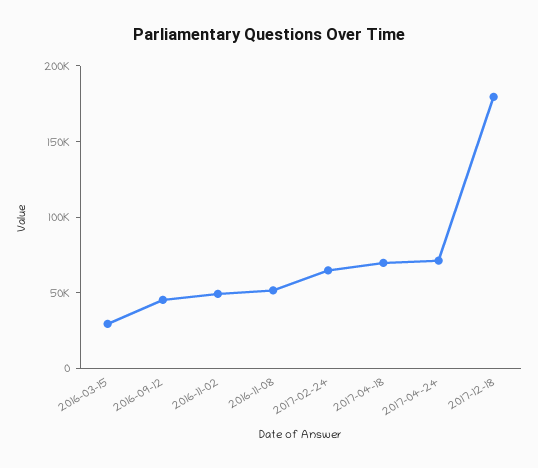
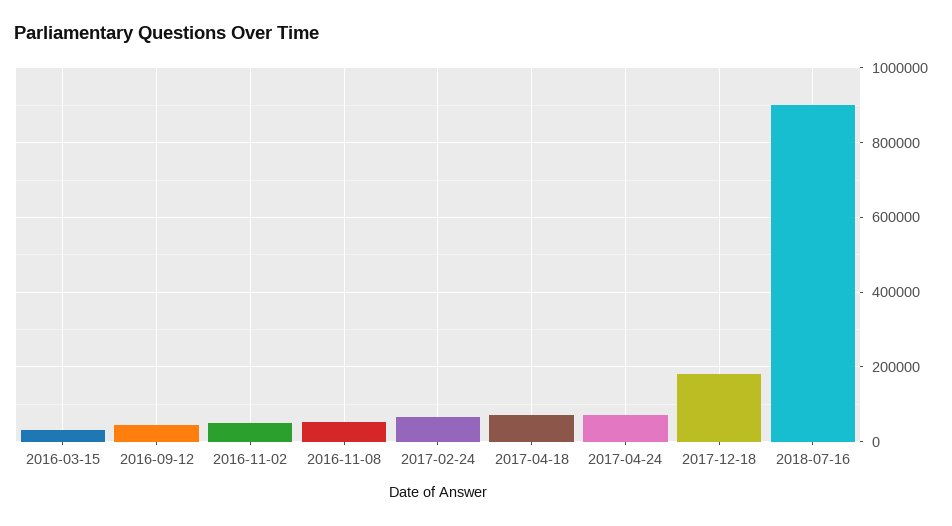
2018-07-16: none -> 900000

